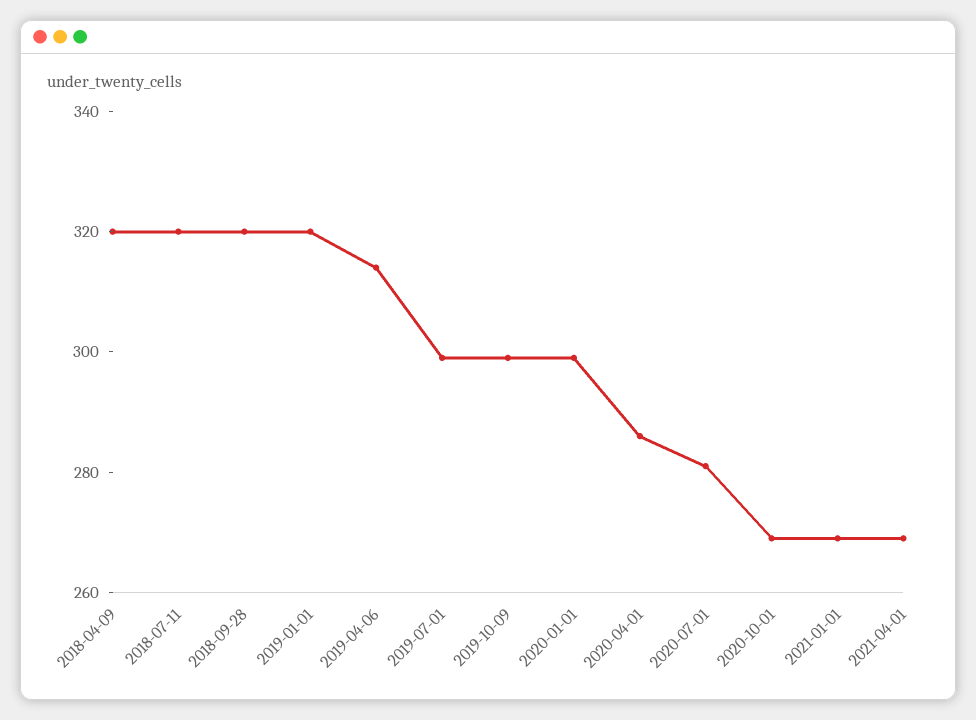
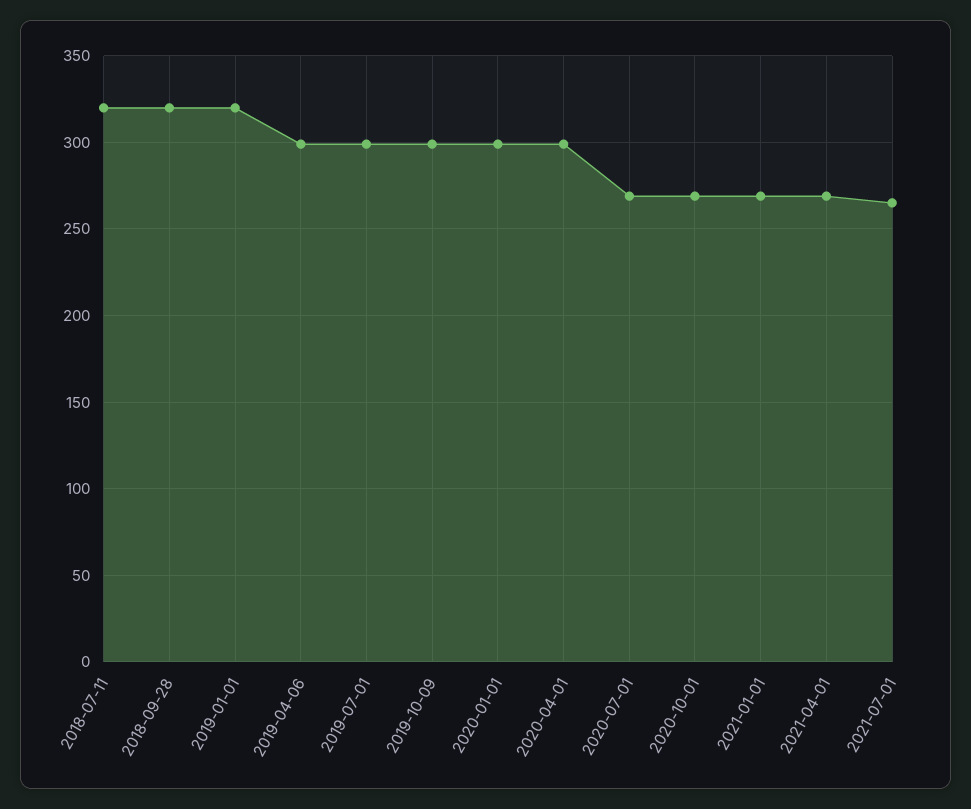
2018-04-09: 320 -> none
2019-04-06: 315 -> 300
2020-04-01: 285 -> 300
2020-07-01: 280 -> 270
2021-07-01: none -> 265

